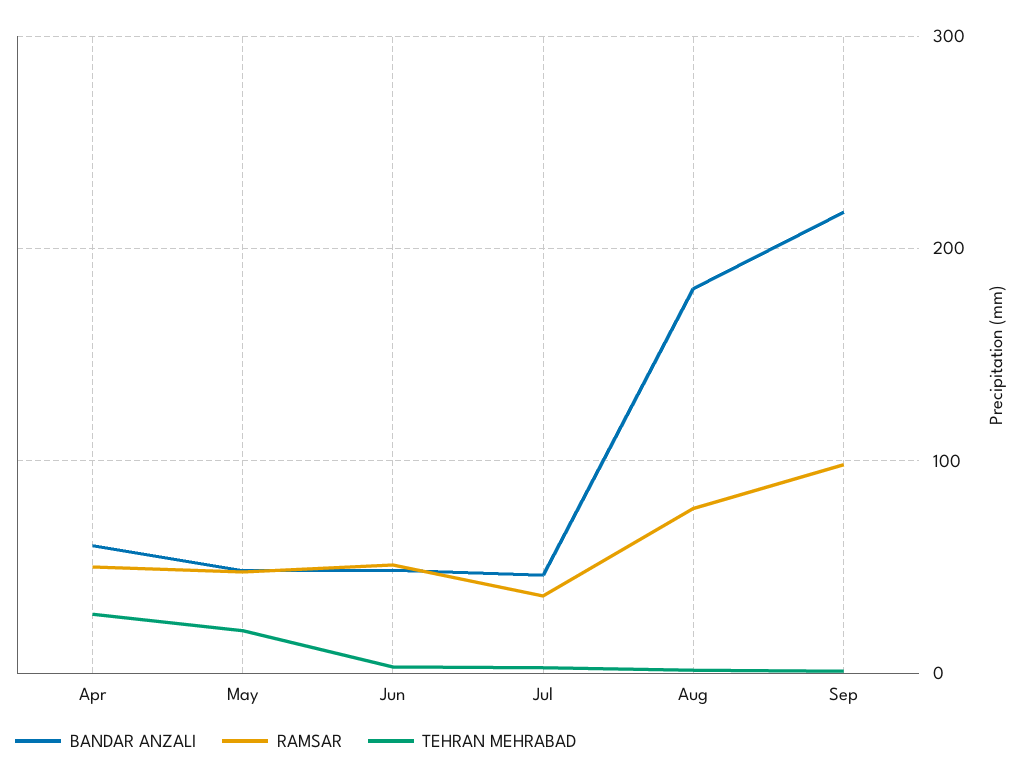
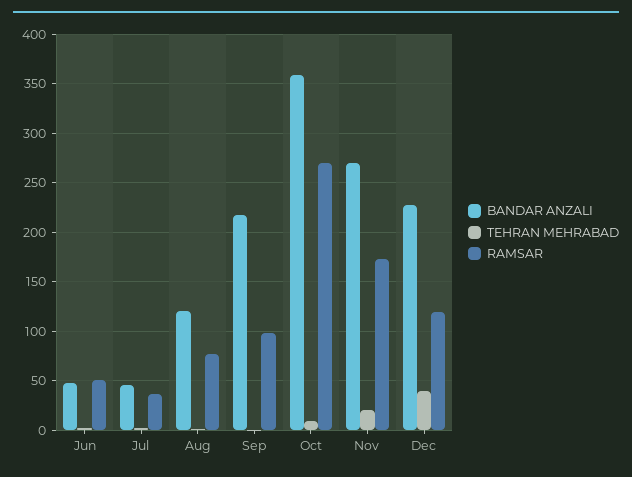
BANDAR ANZALI, Apr: 60 -> none
RAMSAR, Apr: 50 -> none
TEHRAN MEHRABAD, Apr: 30 -> none
BANDAR ANZALI, May: 50 -> none
RAMSAR, May: 50 -> none
TEHRAN MEHRABAD, May: 20 -> none
BANDAR ANZALI, Aug: 180 -> 120
BANDAR ANZALI, Oct: none -> 360
TEHRAN MEHRABAD, Oct: none -> 10
RAMSAR, Oct: none -> 270
BANDAR ANZALI, Nov: none -> 270
TEHRAN MEHRABAD, Nov: none -> 20
RAMSAR, Nov: none -> 170
BANDAR ANZALI, Dec: none -> 230
TEHRAN MEHRABAD, Dec: none -> 40
RAMSAR, Dec: none -> 120

